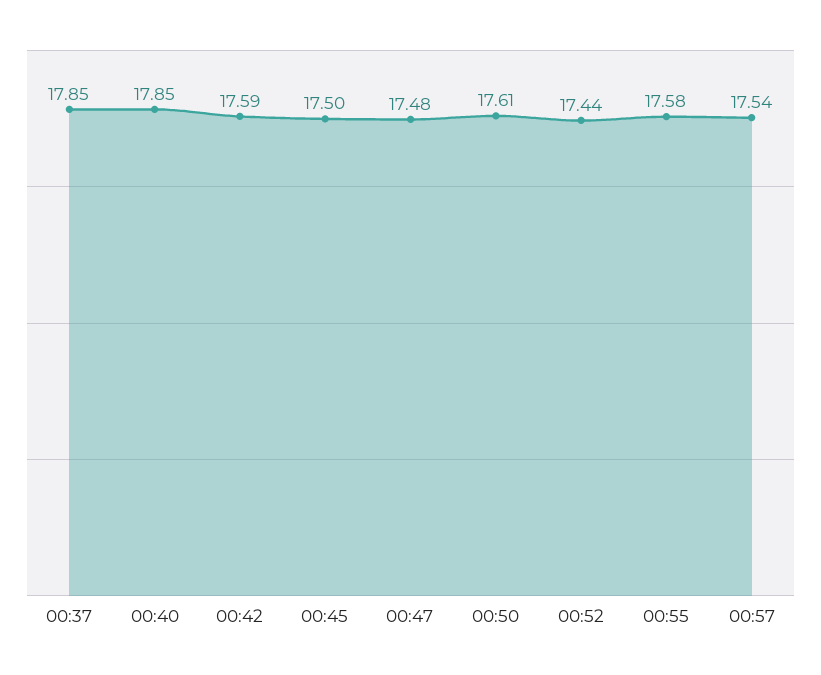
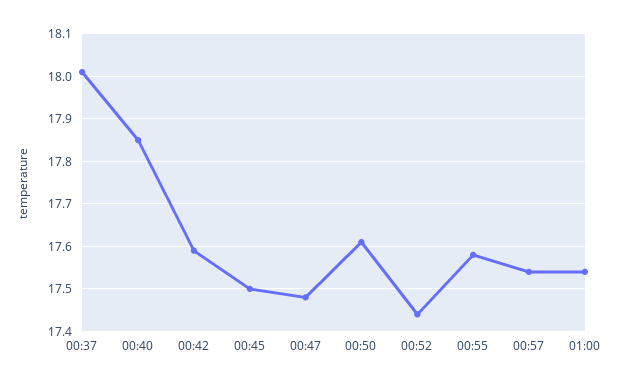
00:37: 17.85 -> 18
01:00: none -> 17.55

